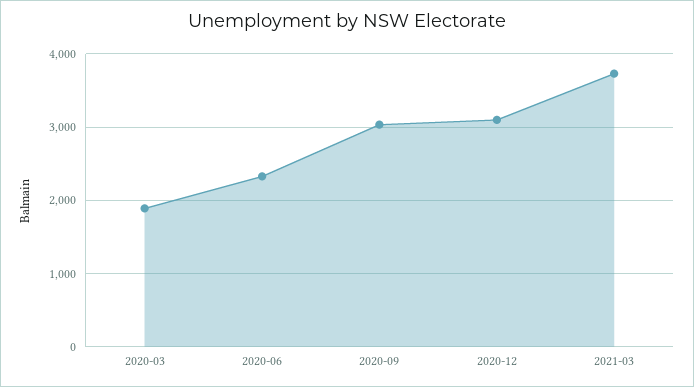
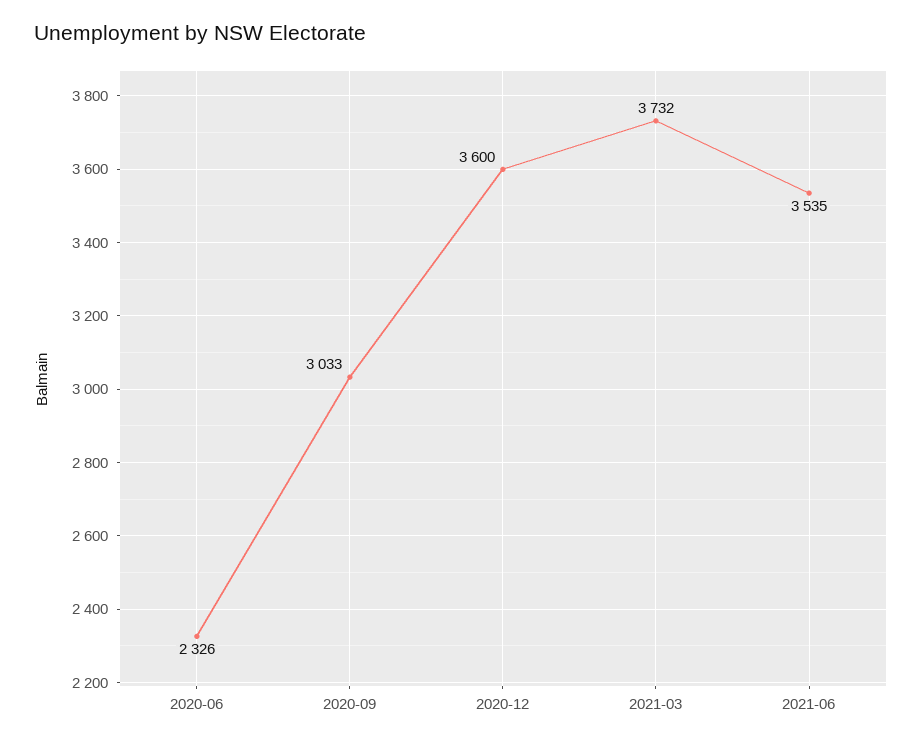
2020-03: 1900 -> none
2020-12: 3100 -> 3600
2021-06: none -> 3535

